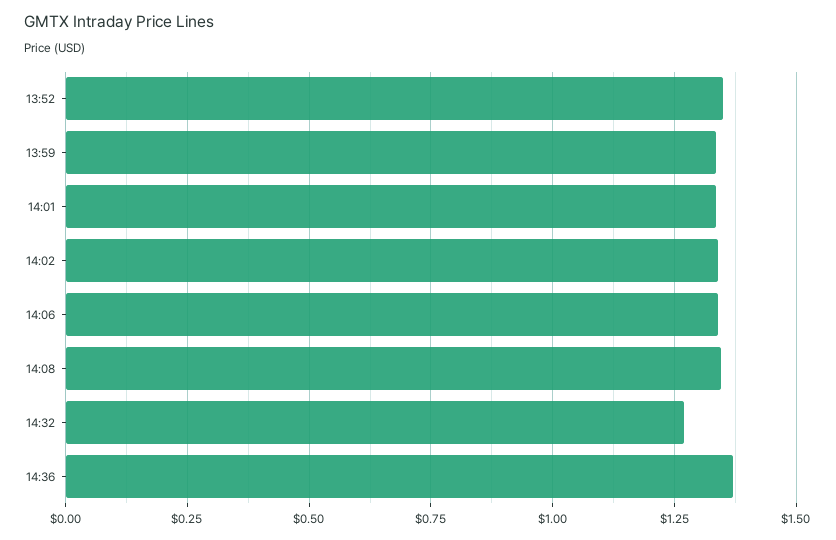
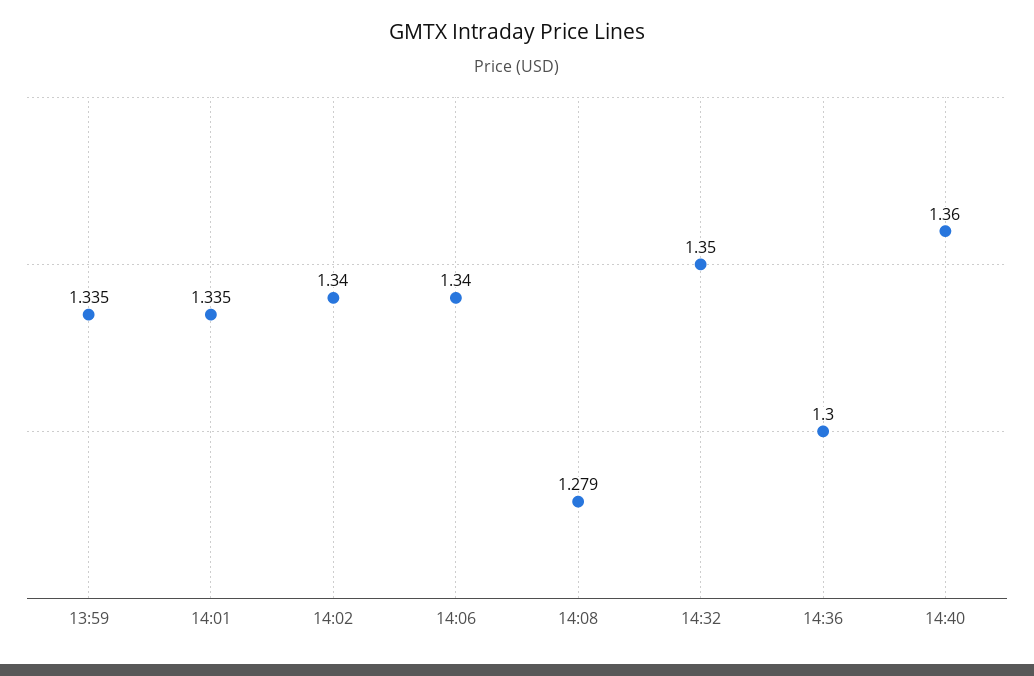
13:52: 1.35 -> none
14:08: 1.35 -> 1.279
14:32: 1.275 -> 1.35
14:36: 1.375 -> 1.3
14:40: none -> 1.36

